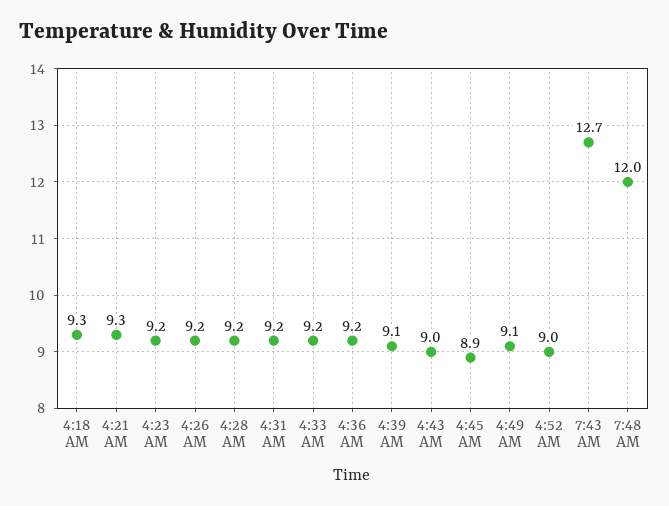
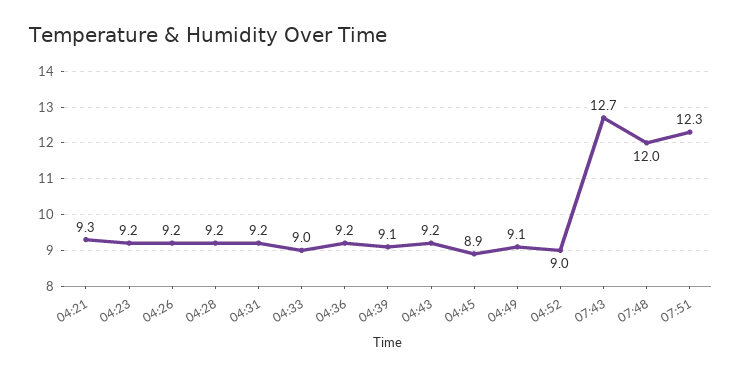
4:18 AM: 9.3 -> none
4:33 AM: 9.2 -> 9
4:43 AM: 9 -> 9.2
07:51: none -> 12.3

